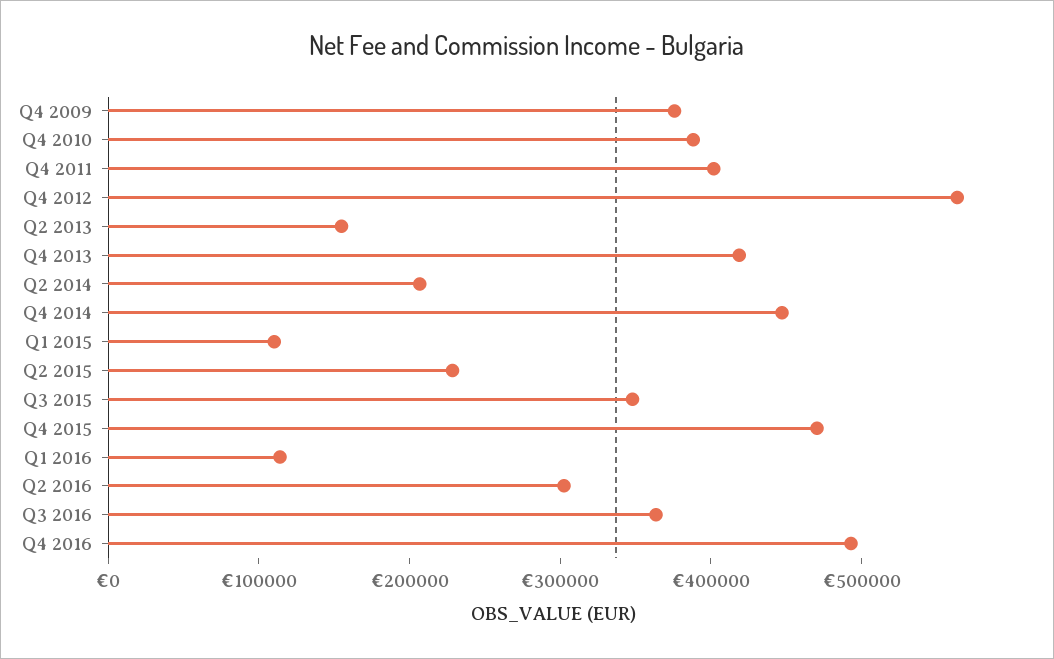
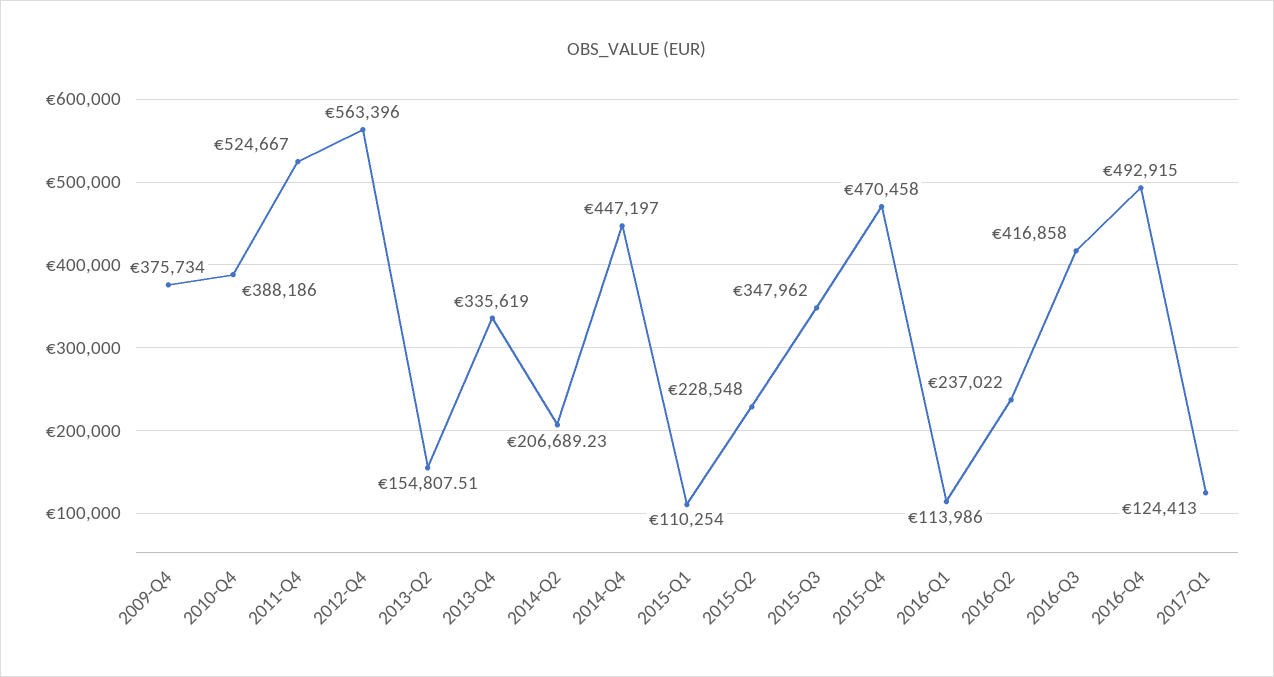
Q4 2011: 400000 -> 524667
Q4 2013: 420000 -> 335619
Q2 2016: 300000 -> 237022
Q3 2016: 360000 -> 416858
2017-Q1: none -> 124413

